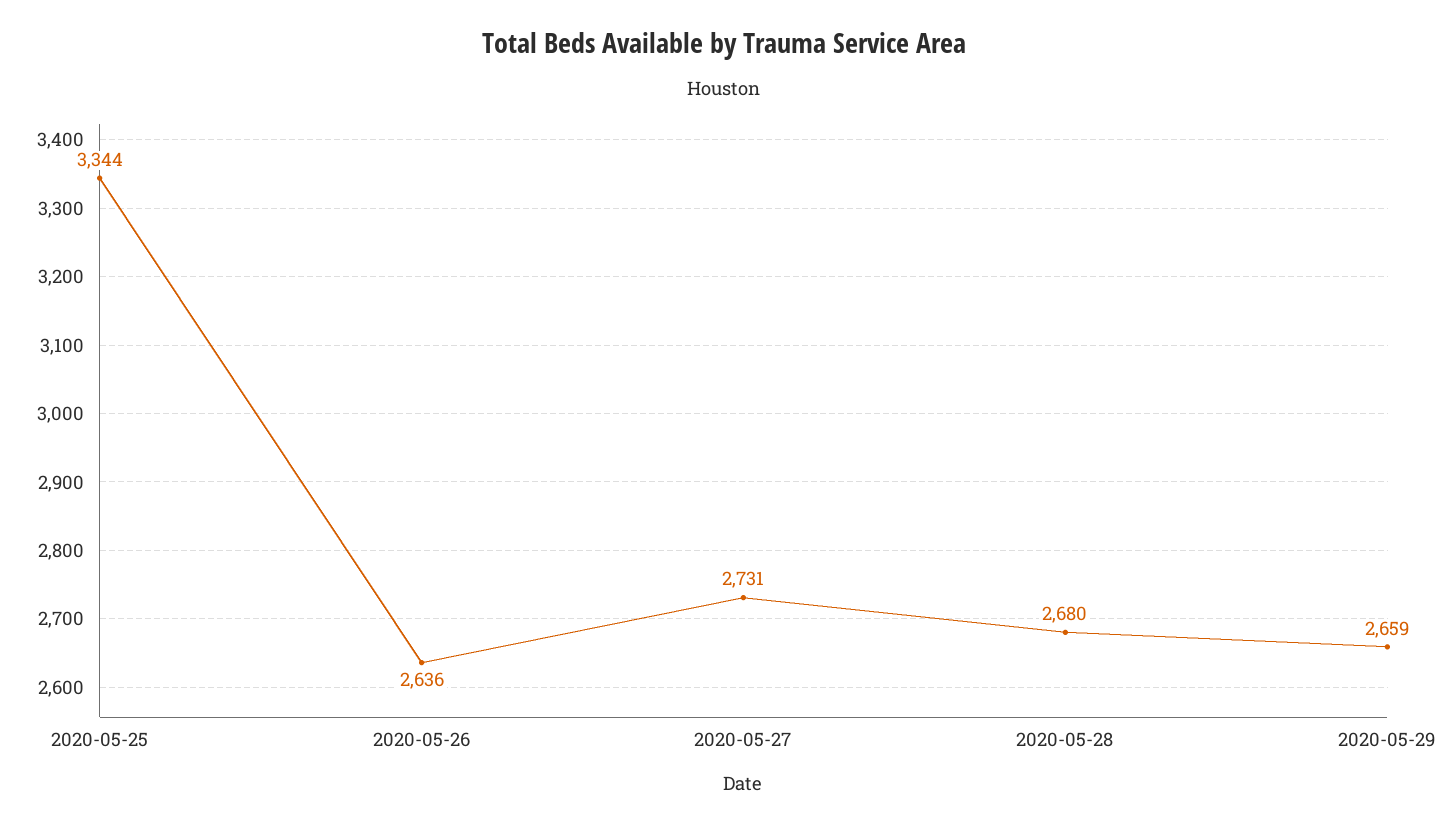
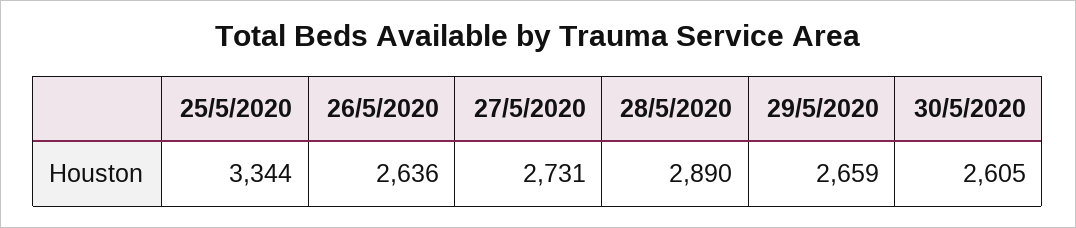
2020-05-28: 2680 -> 2890
30/5/2020: none -> 2605

